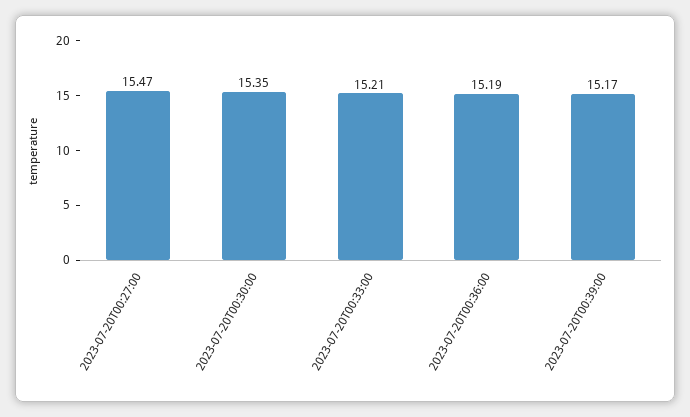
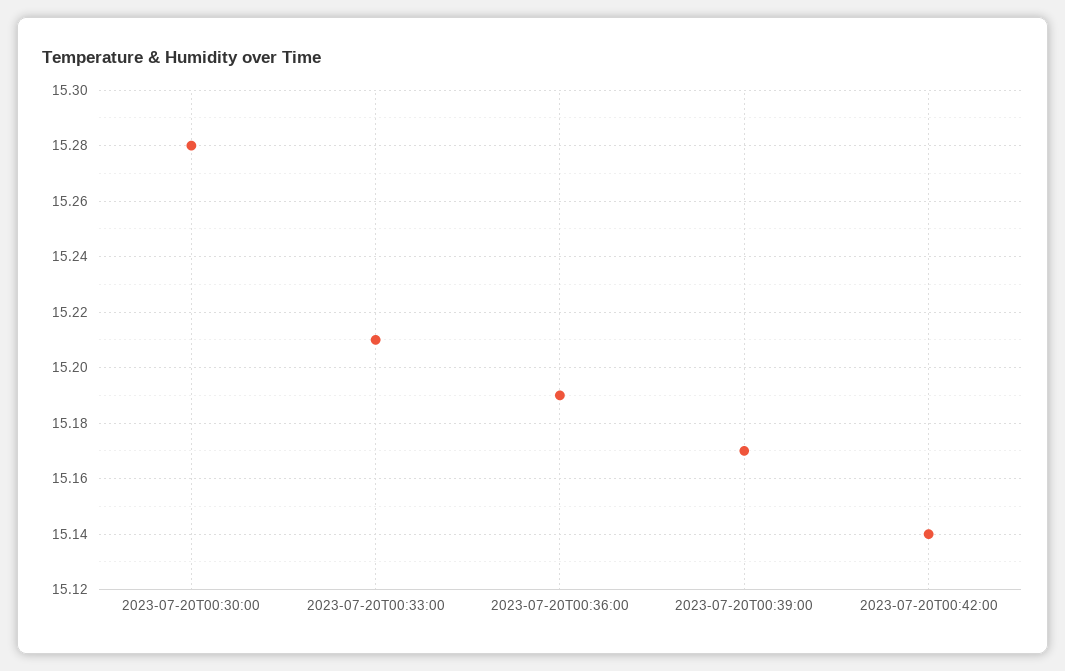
2023-07-20T00:27:00: 15.47 -> none
2023-07-20T00:30:00: 15.35 -> 15.28
2023-07-20T00:42:00: none -> 15.14

